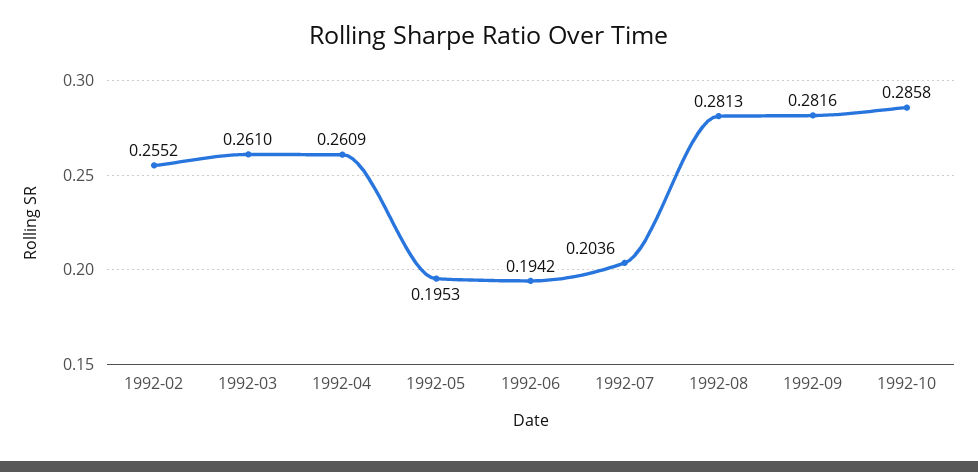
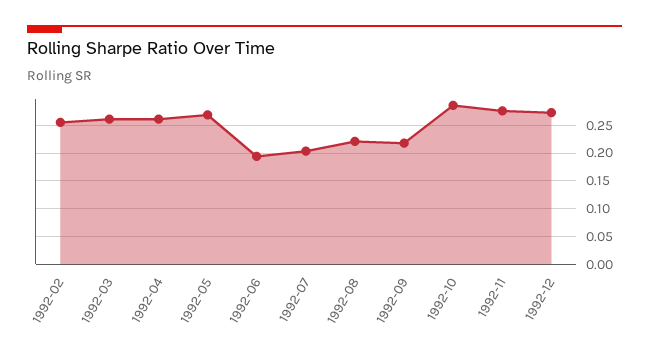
1992-05: 0.1953 -> 0.275
1992-08: 0.2813 -> 0.225
1992-09: 0.2816 -> 0.225
1992-11: none -> 0.275
1992-12: none -> 0.275

